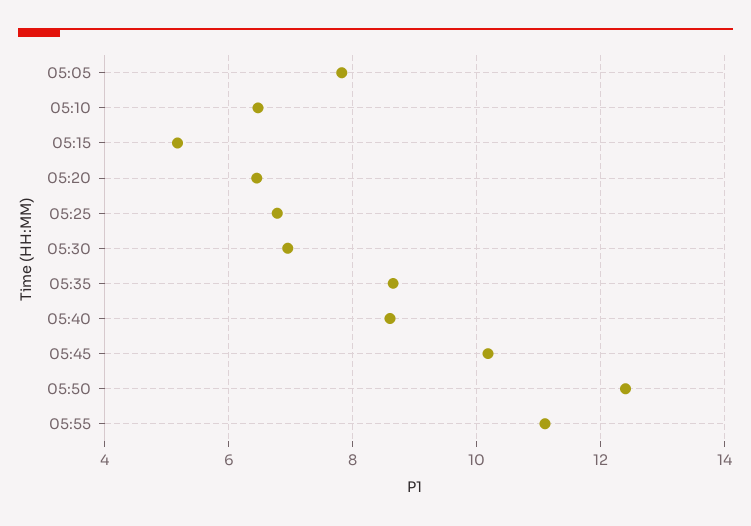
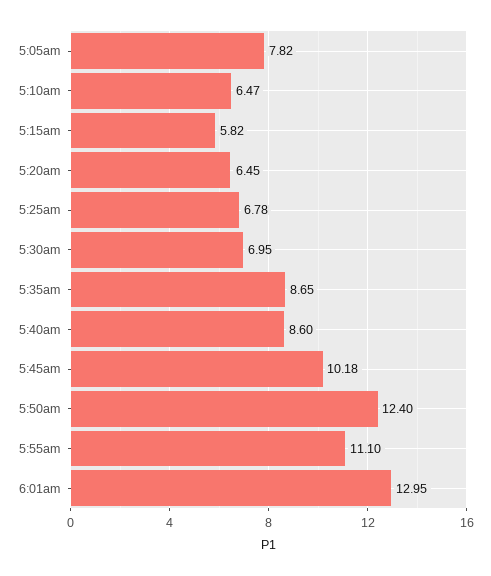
05:15: 5.2 -> 5.82
6:01am: none -> 12.95

